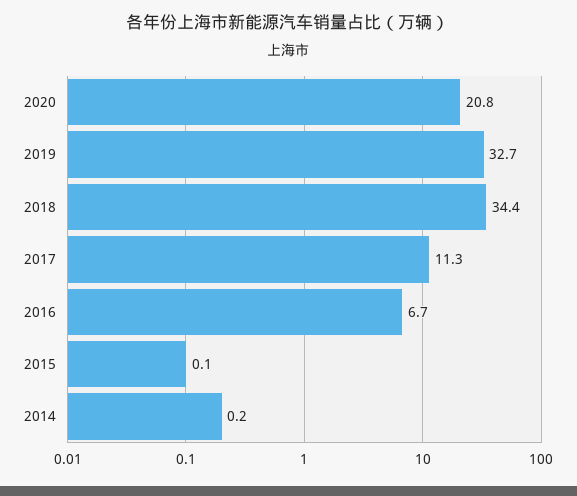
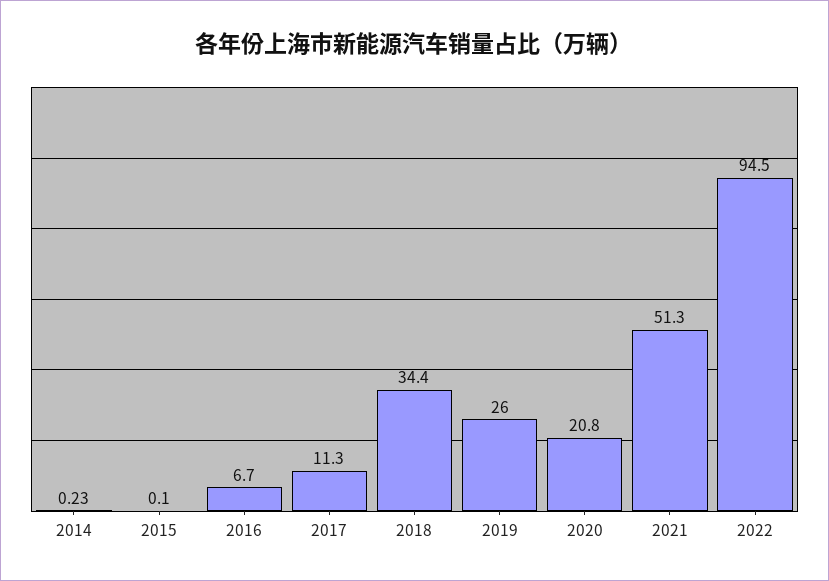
2019: 32.7 -> 26
2021: none -> 51.3
2022: none -> 94.5

